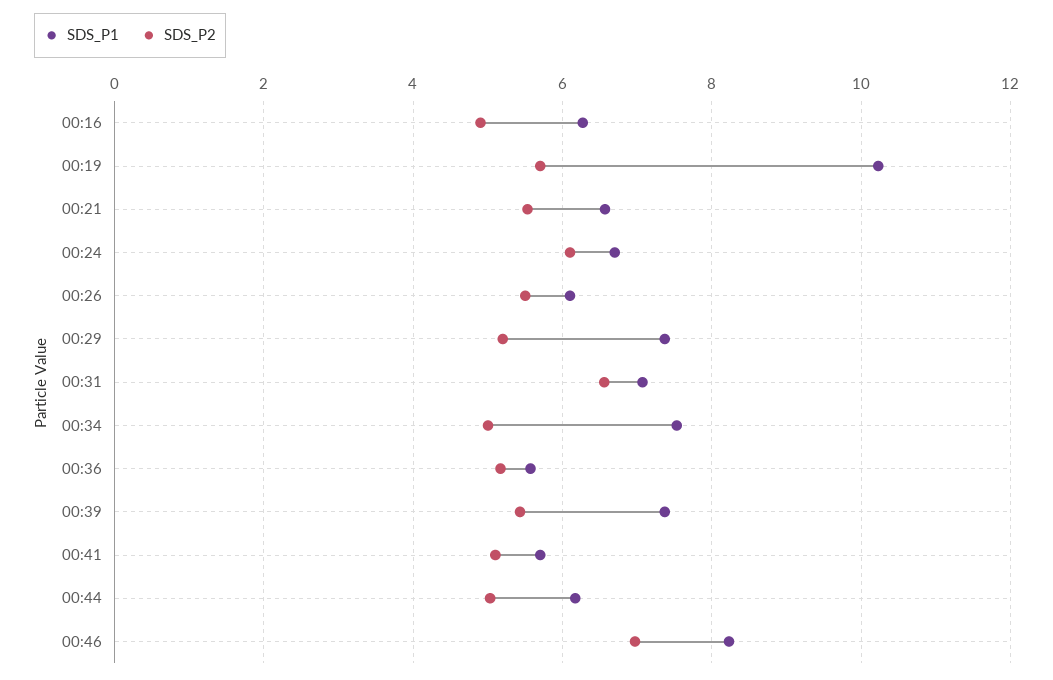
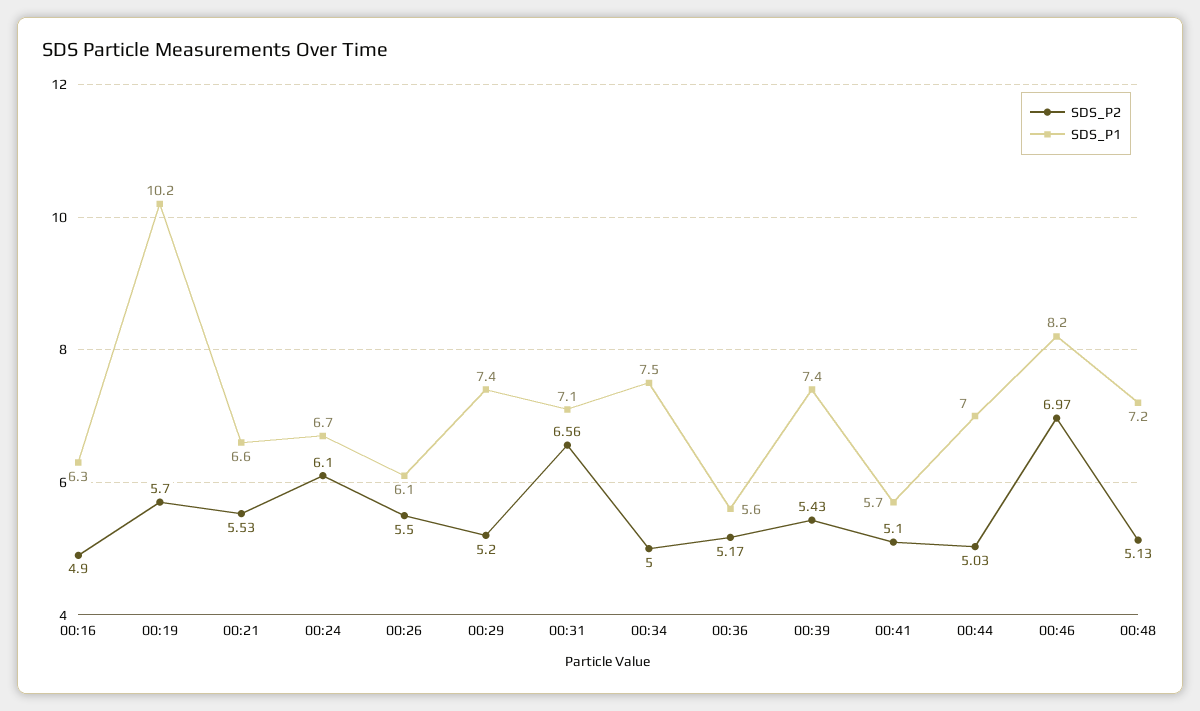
SDS_P1, 00:44: 6.2 -> 7
SDS_P2, 00:48: none -> 5.13
SDS_P1, 00:48: none -> 7.2

